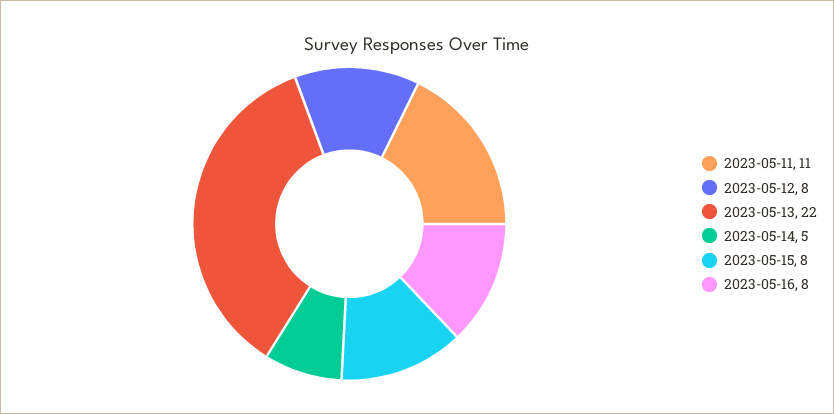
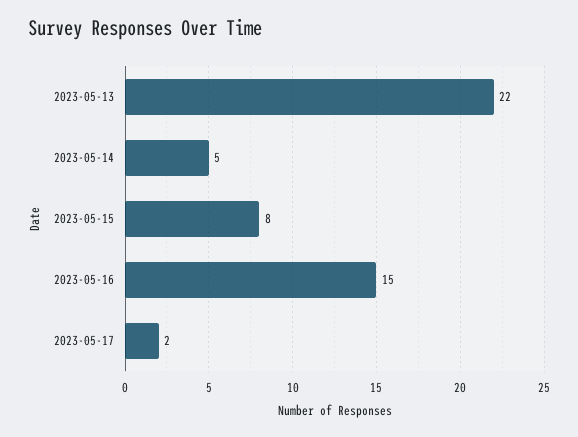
2023-05-11: 11 -> none
2023-05-12: 8 -> none
2023-05-16: 8 -> 15
2023-05-17: none -> 2

